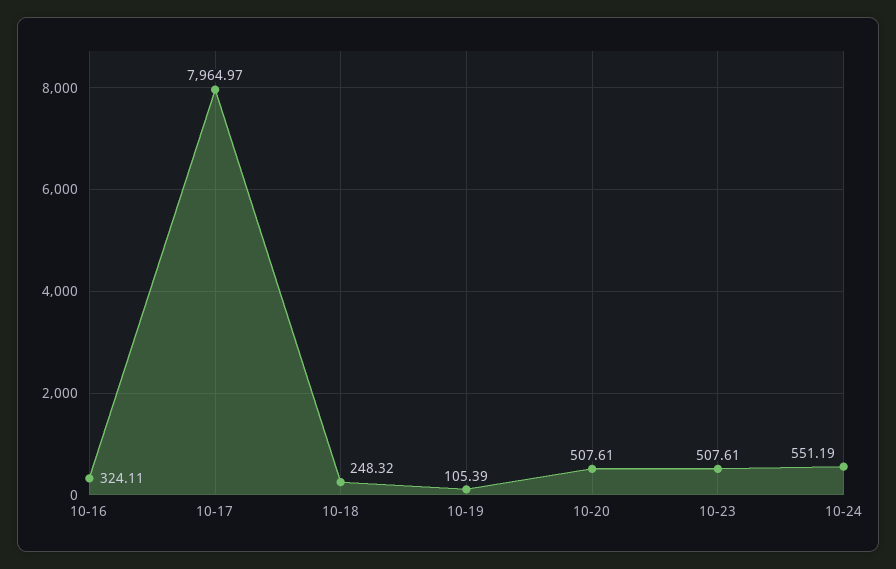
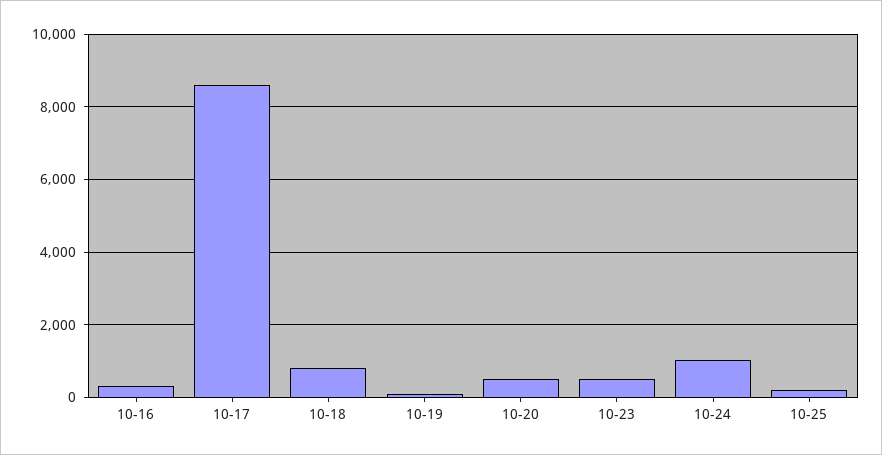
10-17: 7964.97 -> 8600
10-18: 248.32 -> 800
10-24: 551.19 -> 1000
10-25: none -> 200

